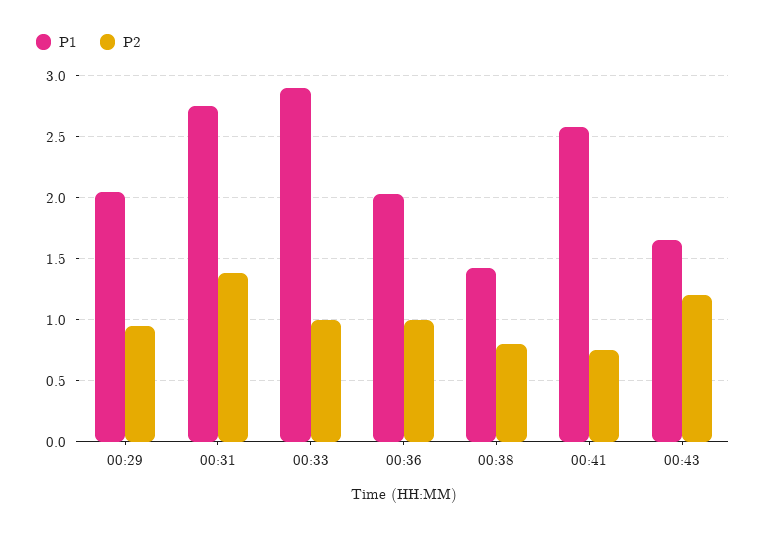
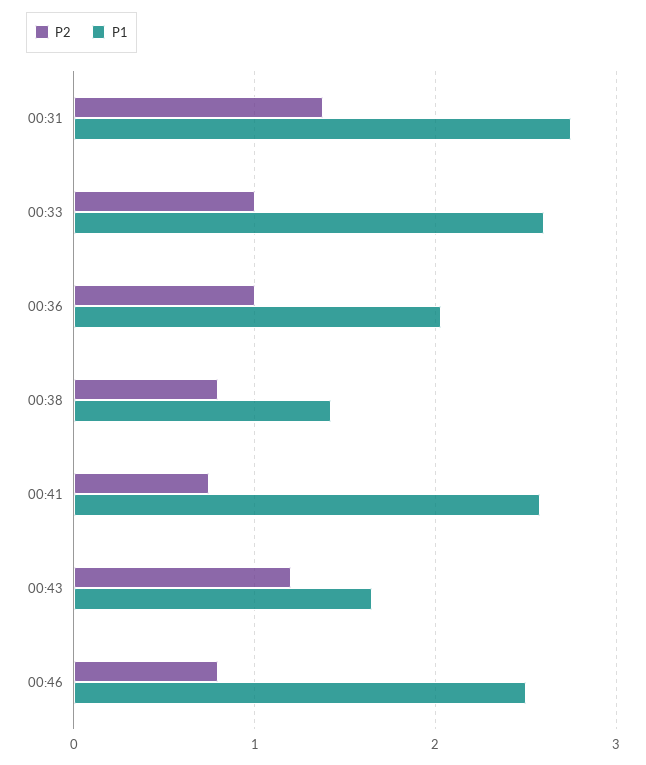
P1, 00:29: 2.05 -> none
P2, 00:29: 0.95 -> none
P1, 00:33: 2.9 -> 2.6
P2, 00:46: none -> 0.8
P1, 00:46: none -> 2.5

